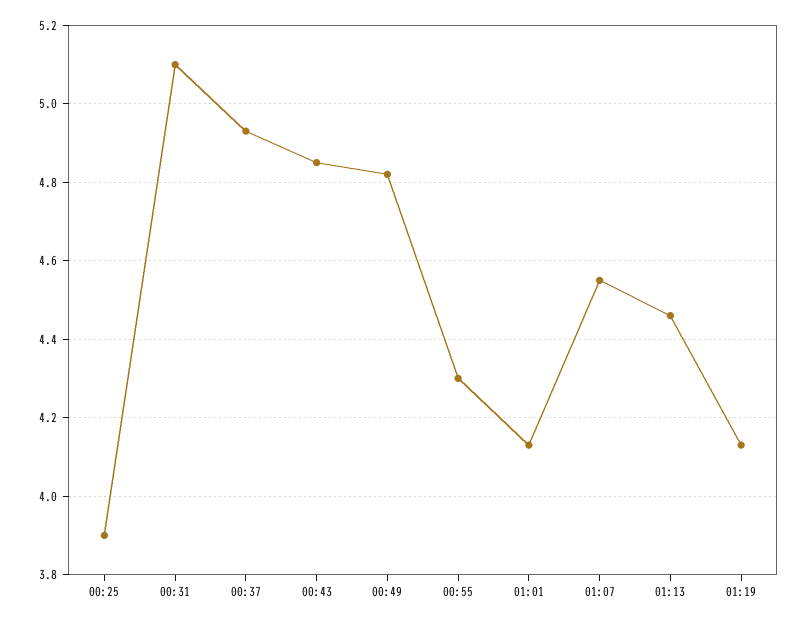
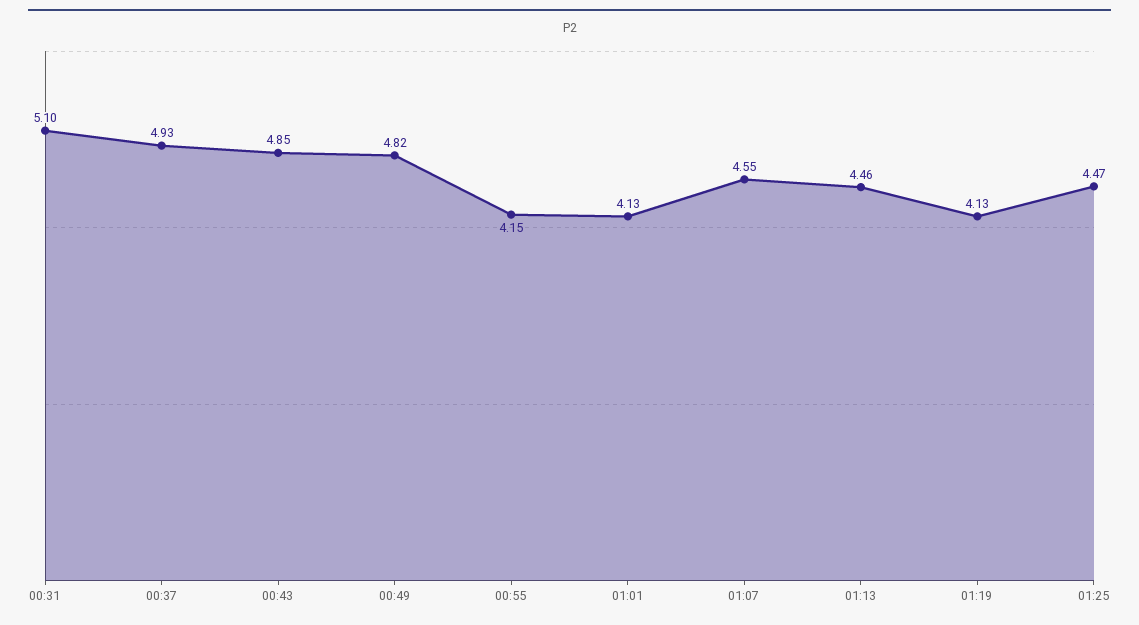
00:25: 3.9 -> none
00:55: 4.3 -> 4.15
01:25: none -> 4.47

